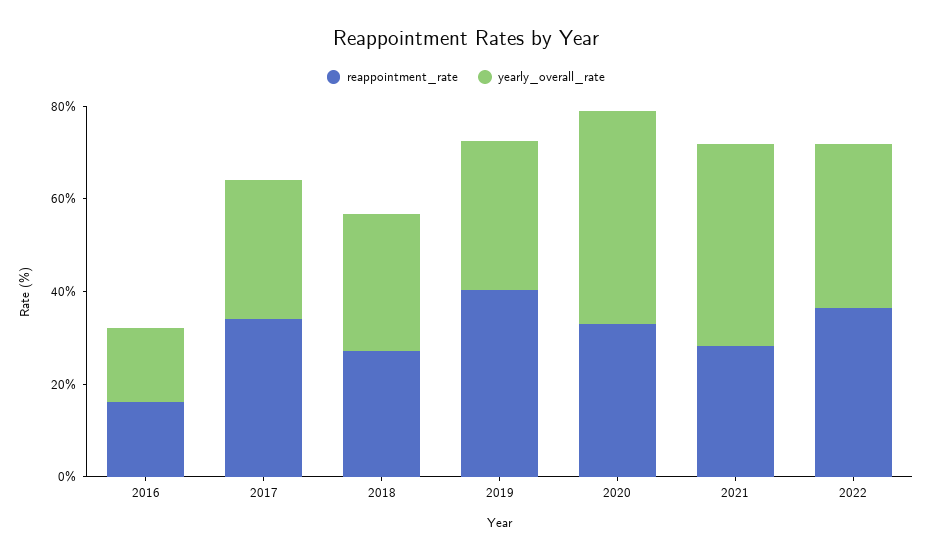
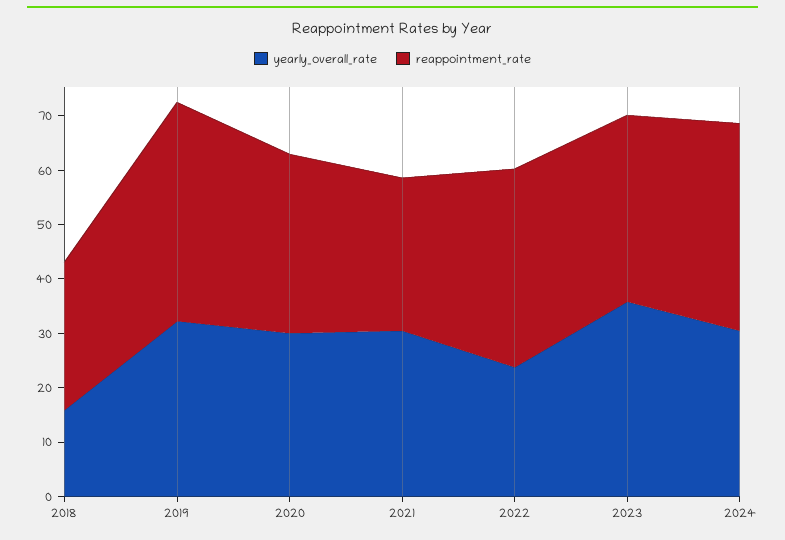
reappointment_rate, 2016: 15 -> none
yearly_overall_rate, 2016: 15 -> none
reappointment_rate, 2017: 35 -> none
yearly_overall_rate, 2017: 30 -> none
yearly_overall_rate, 2018: 30 -> 16
yearly_overall_rate, 2020: 45 -> 30
yearly_overall_rate, 2021: 45 -> 30
yearly_overall_rate, 2022: 35 -> 24
yearly_overall_rate, 2023: none -> 36
reappointment_rate, 2023: none -> 34
yearly_overall_rate, 2024: none -> 30
reappointment_rate, 2024: none -> 38

